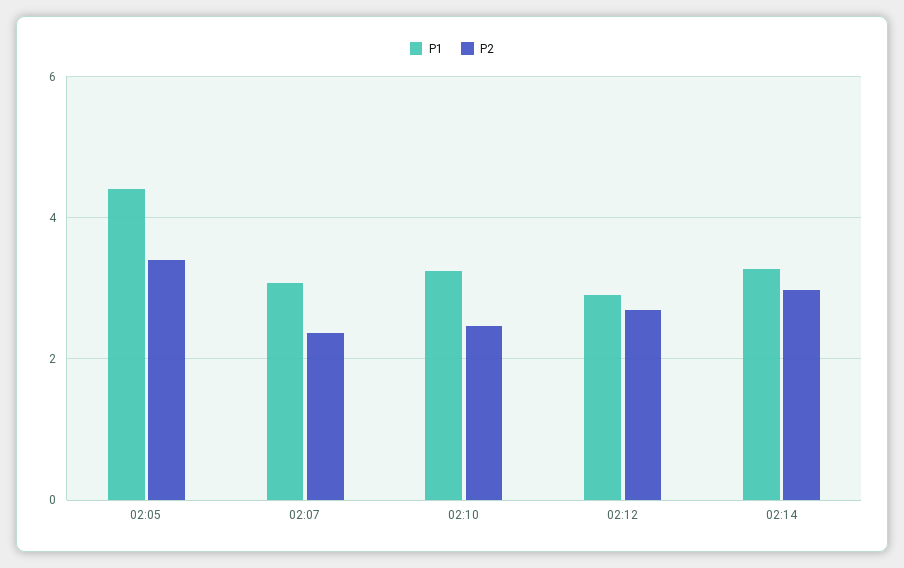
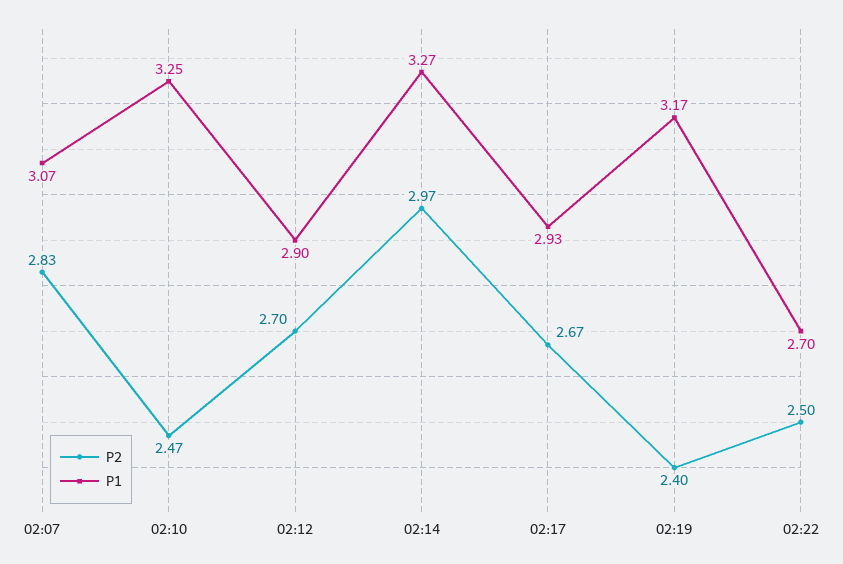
P1, 02:05: 4.4 -> none
P2, 02:05: 3.4 -> none
P2, 02:07: 2.4 -> 2.83
P2, 02:17: none -> 2.67
P1, 02:17: none -> 2.93
P2, 02:19: none -> 2.4
P1, 02:19: none -> 3.17
P2, 02:22: none -> 2.5
P1, 02:22: none -> 2.7

